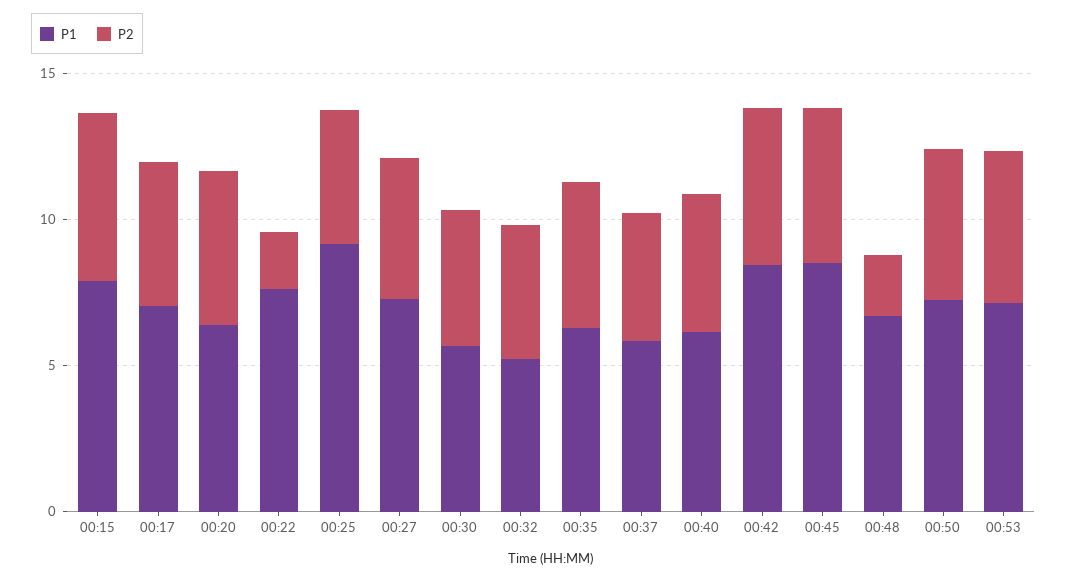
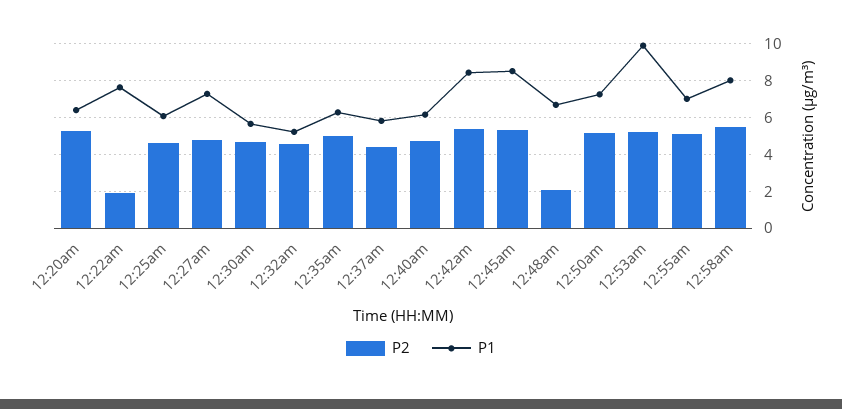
P1, 00:15: 8 -> none
P2, 00:15: 6 -> none
P1, 00:17: 7 -> none
P2, 00:17: 5 -> none
P1, 00:25: 9 -> 6
P1, 00:53: 7 -> 10
P2, 12:55am: none -> 5
P1, 12:55am: none -> 7
P2, 12:58am: none -> 5.5
P1, 12:58am: none -> 8

